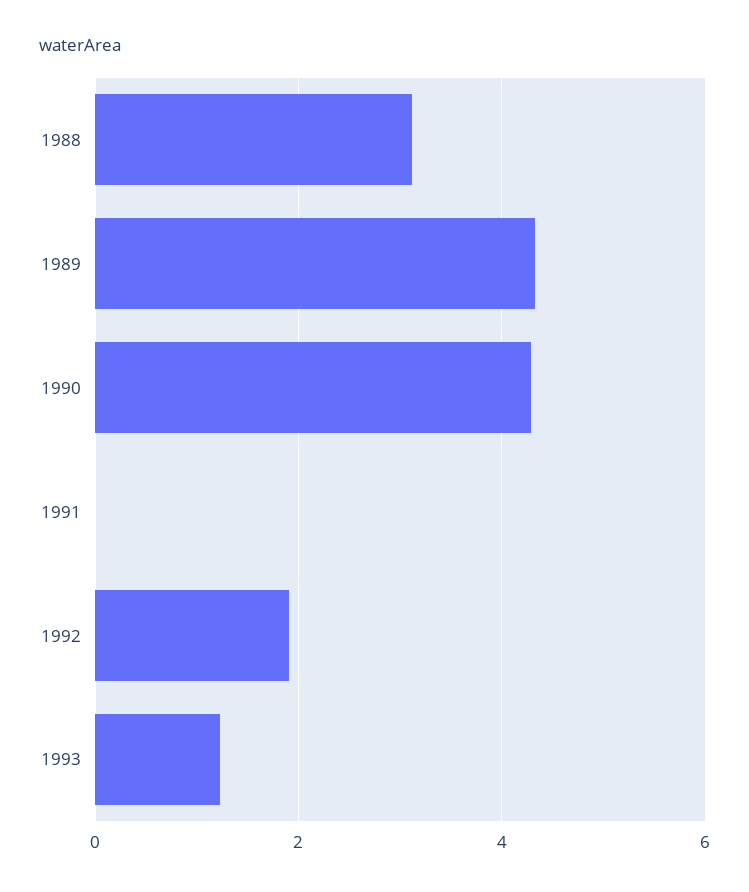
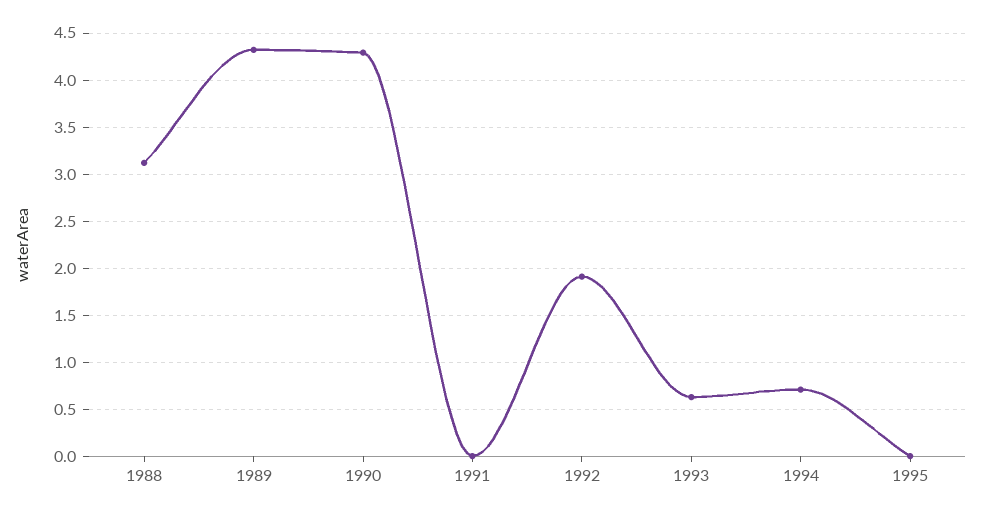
1993: 1.2 -> 0.6
1994: none -> 0.7
1995: none -> 0

